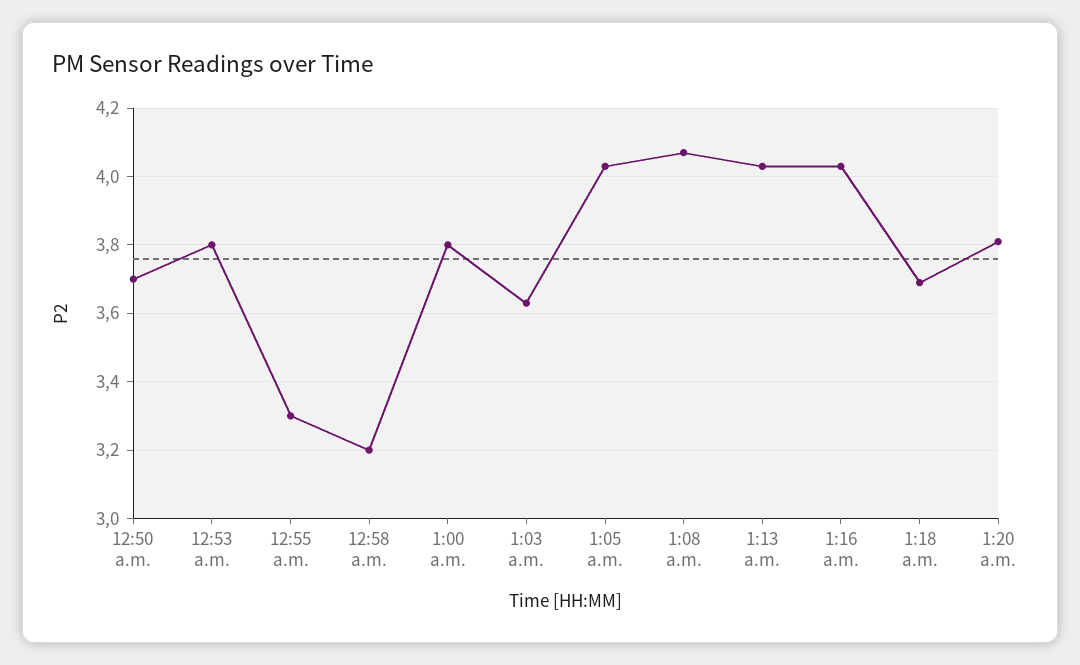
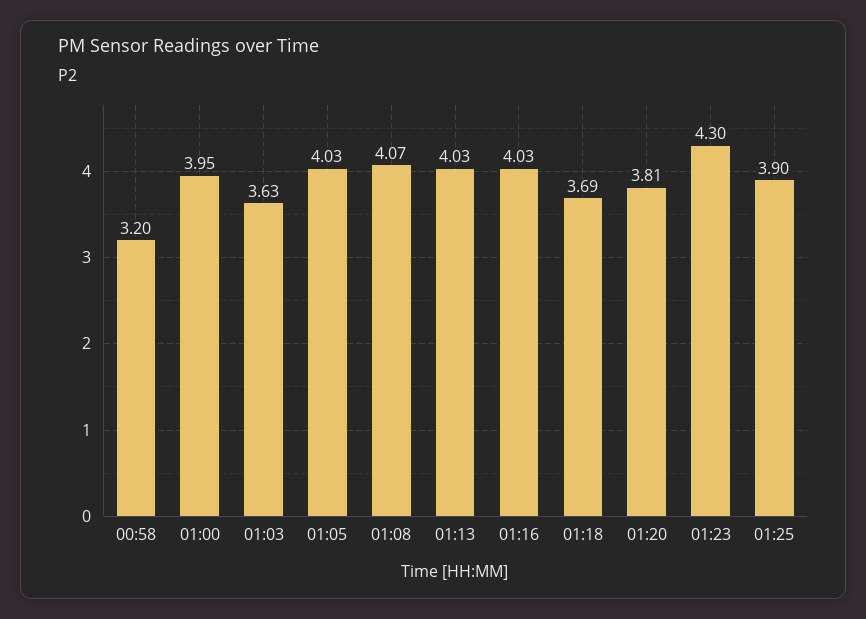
12:50 a.m.: 3.7 -> none
12:53 a.m.: 3.8 -> none
12:55 a.m.: 3.3 -> none
1:00 a.m.: 3.8 -> 3.95
01:23: none -> 4.3
01:25: none -> 3.9

